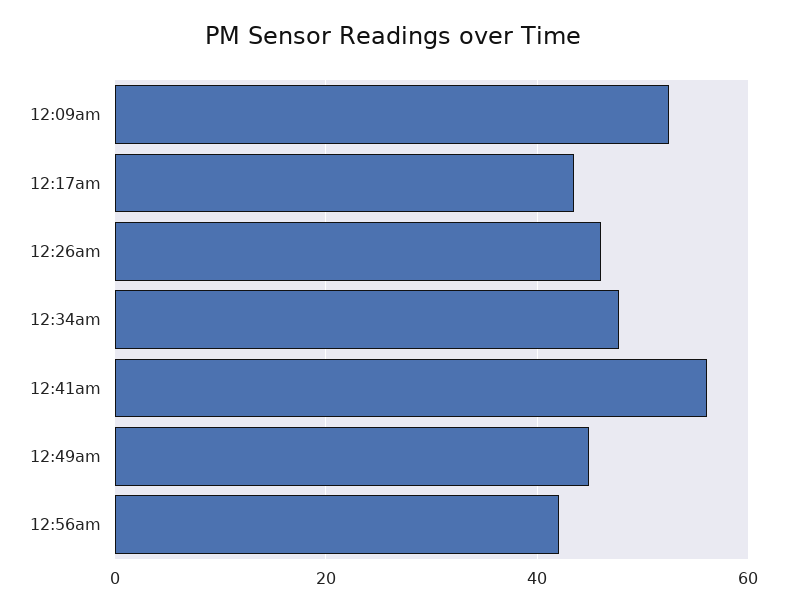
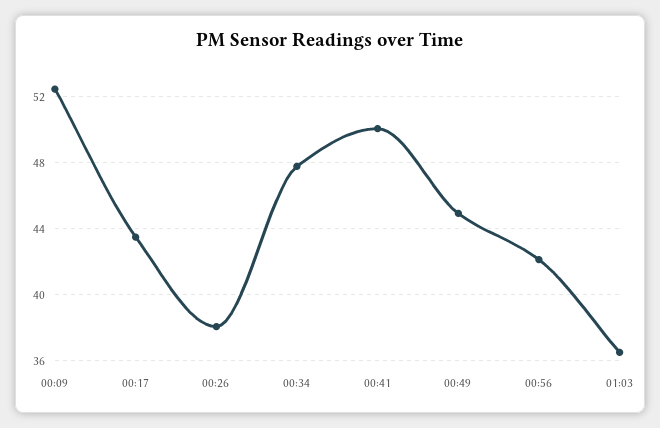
12:26am: 46 -> 38
12:41am: 56 -> 50
01:03: none -> 36.5

